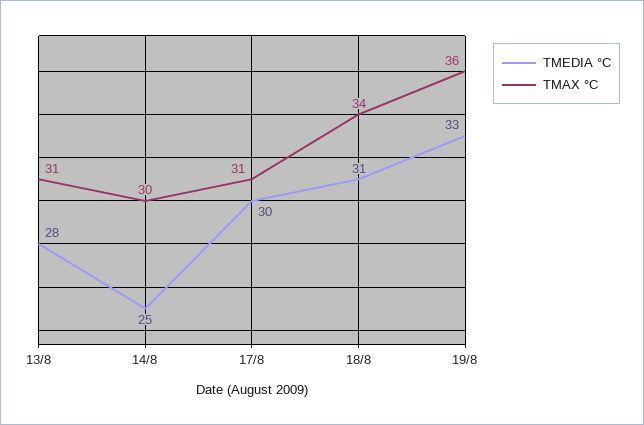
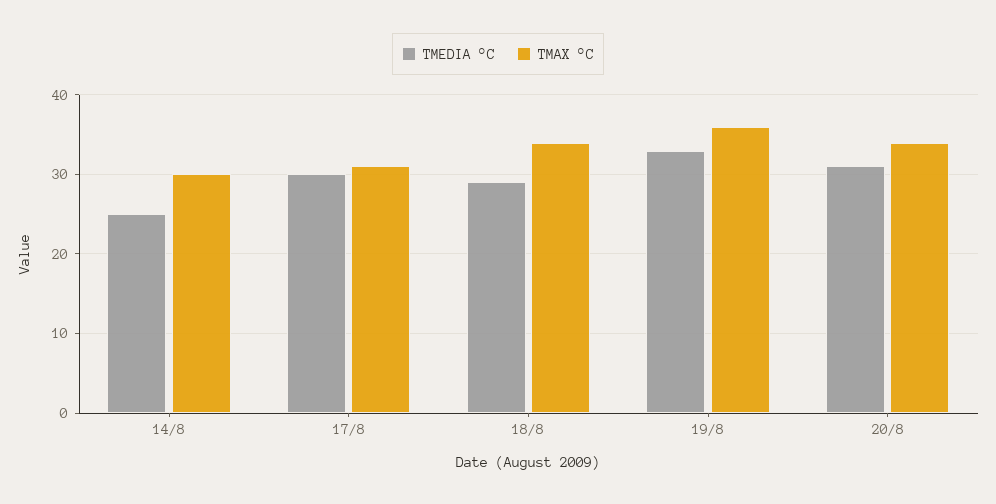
TMEDIA °C, 13/8: 28 -> none
TMAX °C, 13/8: 31 -> none
TMEDIA °C, 18/8: 31 -> 29
TMEDIA °C, 20/8: none -> 31
TMAX °C, 20/8: none -> 34

